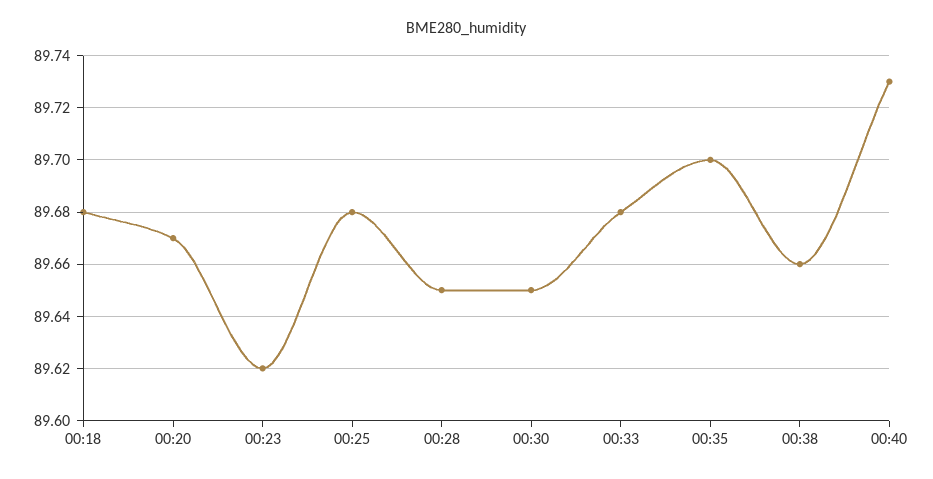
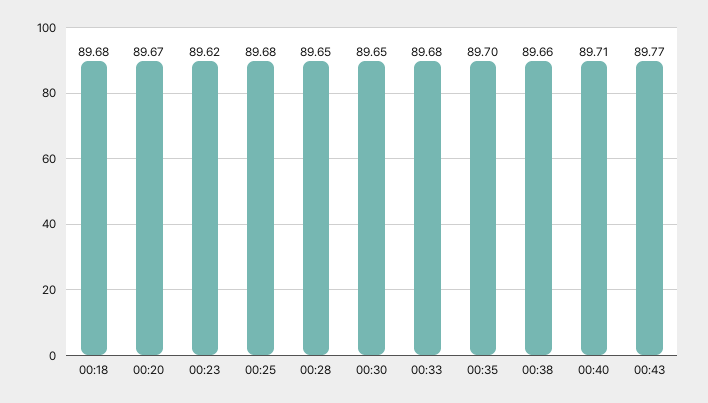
00:40: 89.73 -> 89.71
00:43: none -> 89.77

